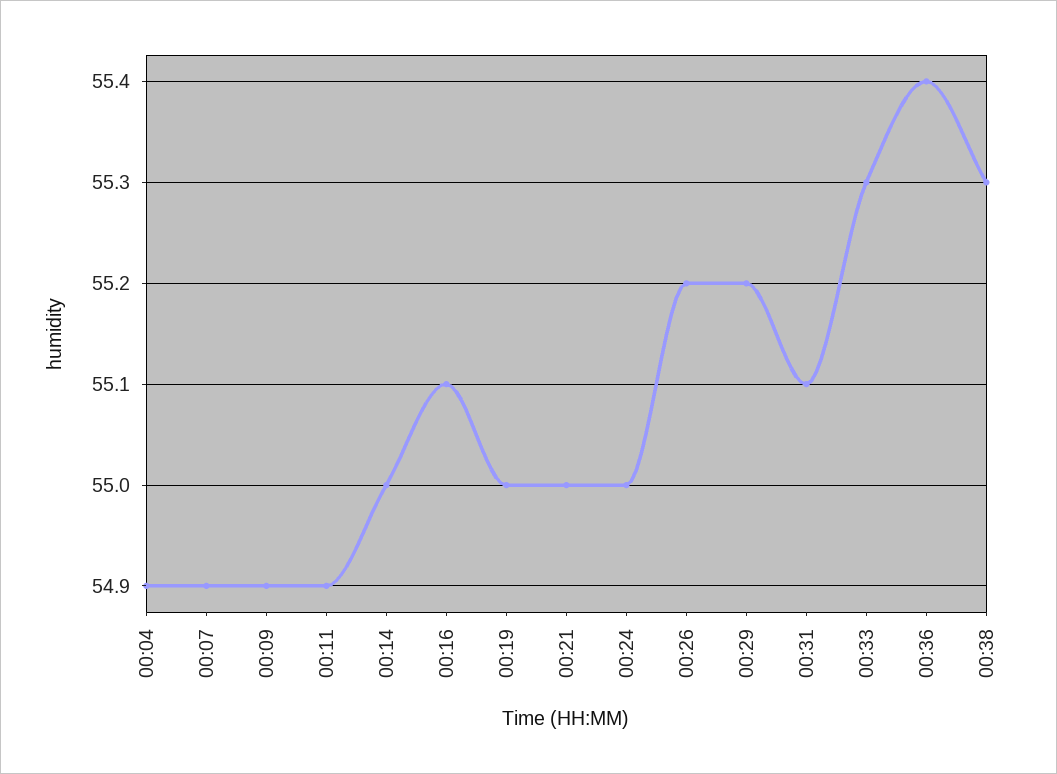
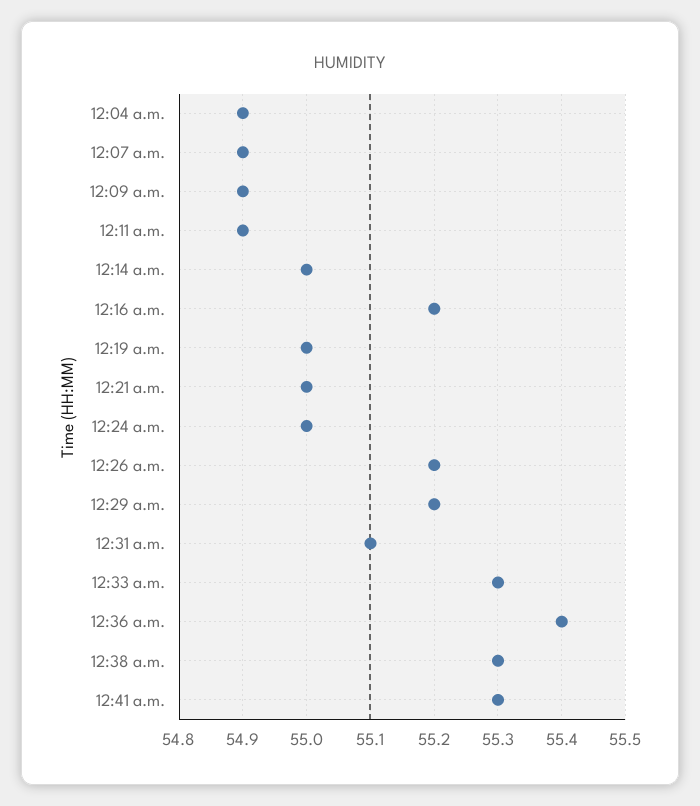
00:16: 55.1 -> 55.2
12:41 a.m.: none -> 55.3

